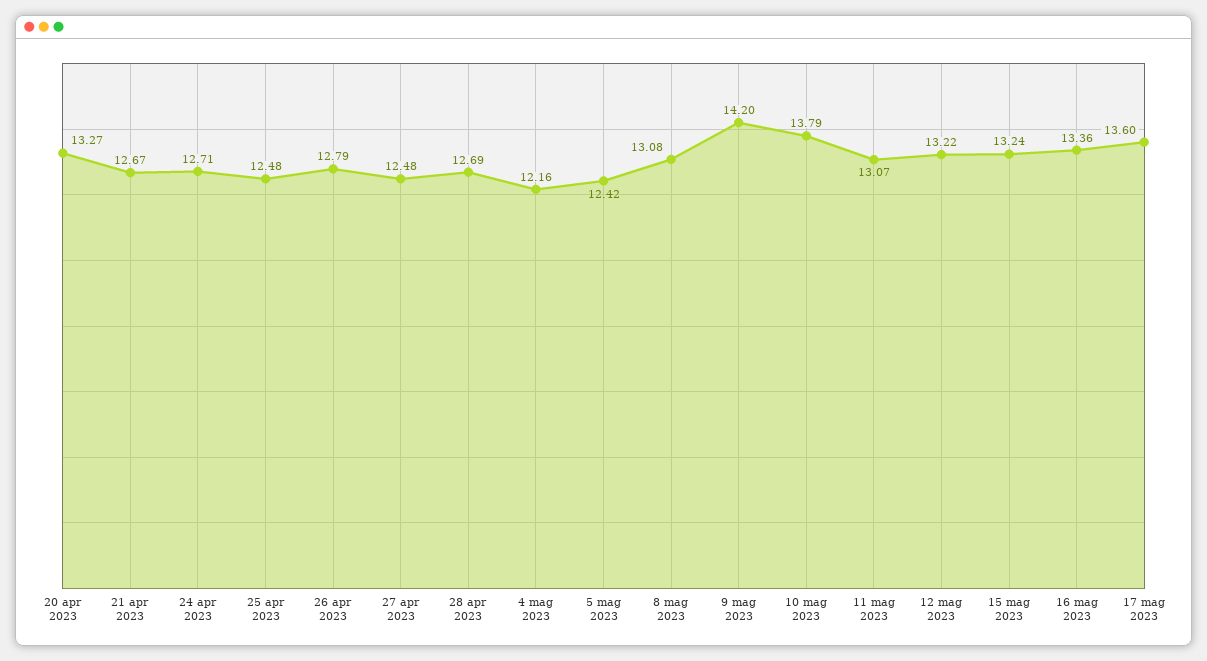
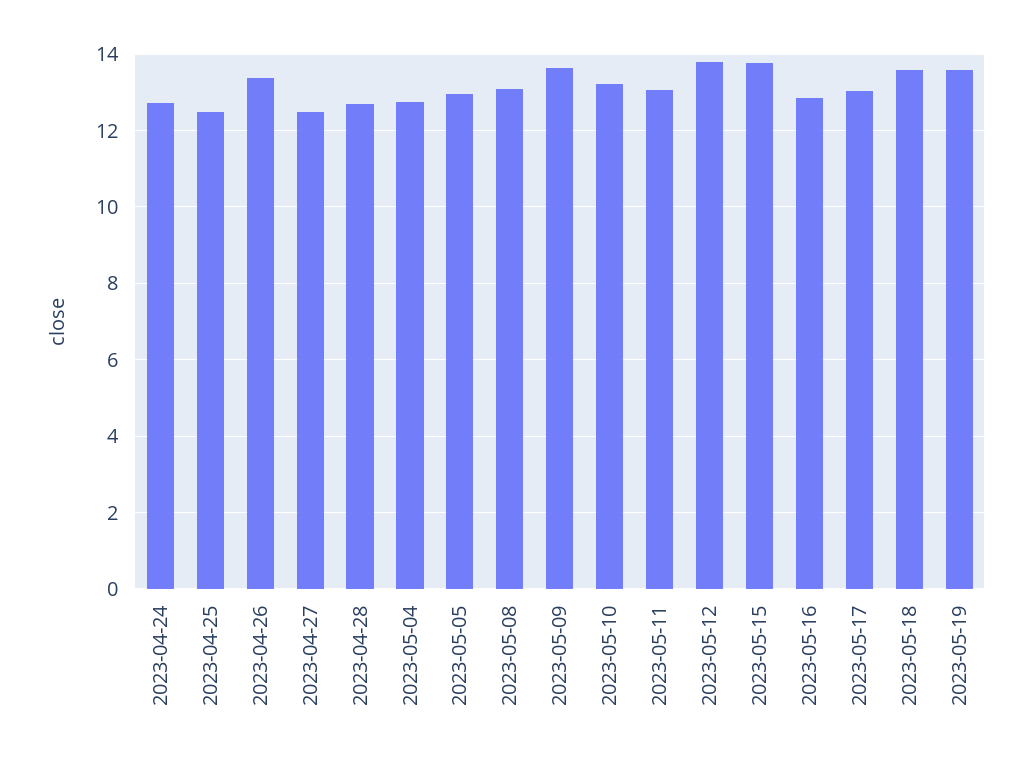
20 apr 2023: 13.27 -> none
21 apr 2023: 12.67 -> none
26 apr 2023: 12.79 -> 13.4
4 mag 2023: 12.16 -> 12.8
5 mag 2023: 12.42 -> 13
9 mag 2023: 14.2 -> 13.6
10 mag 2023: 13.79 -> 13.2
12 mag 2023: 13.22 -> 13.8
15 mag 2023: 13.24 -> 13.8
16 mag 2023: 13.36 -> 12.8
17 mag 2023: 13.6 -> 13
2023-05-18: none -> 13.6
2023-05-19: none -> 13.6

